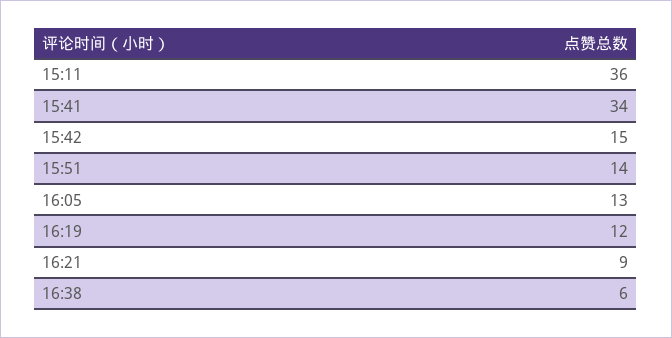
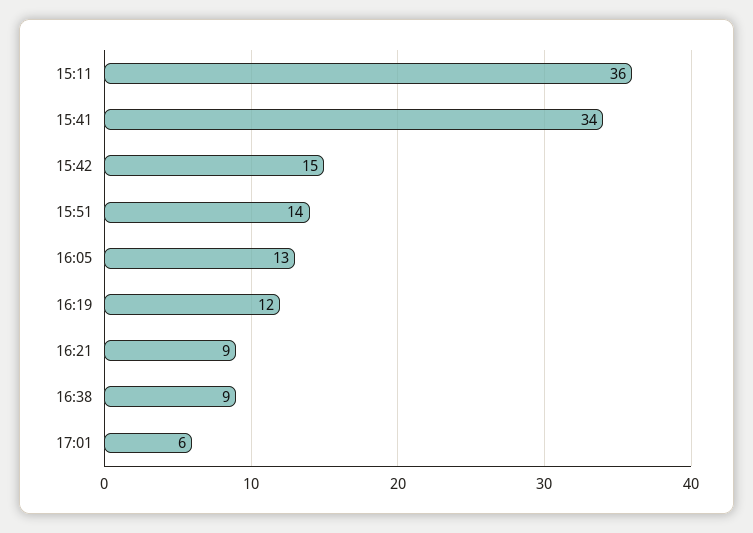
16:38: 6 -> 9
17:01: none -> 6

